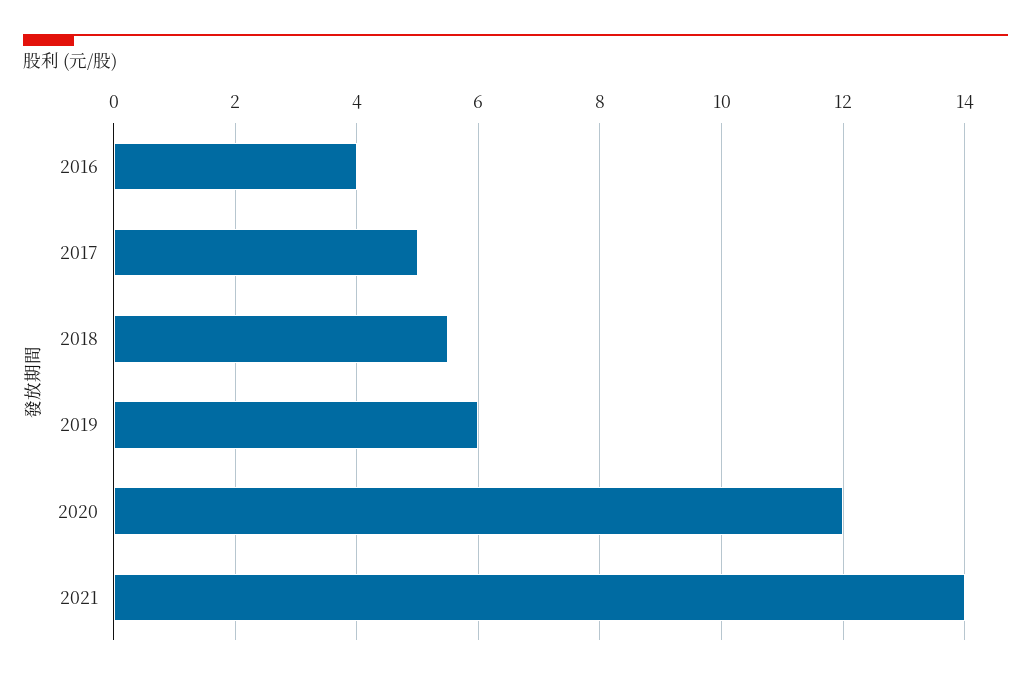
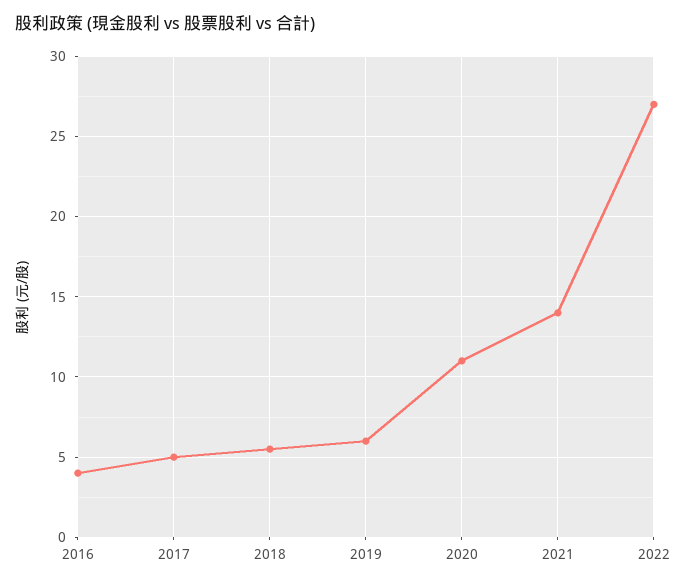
2020: 12 -> 11
2022: none -> 27

